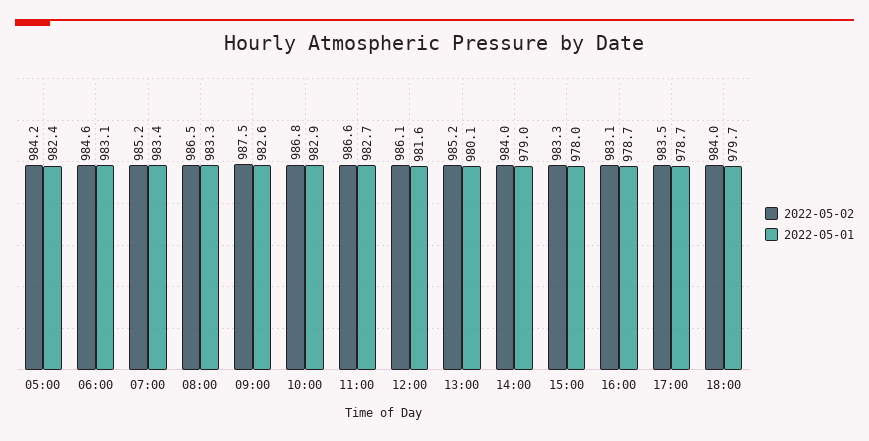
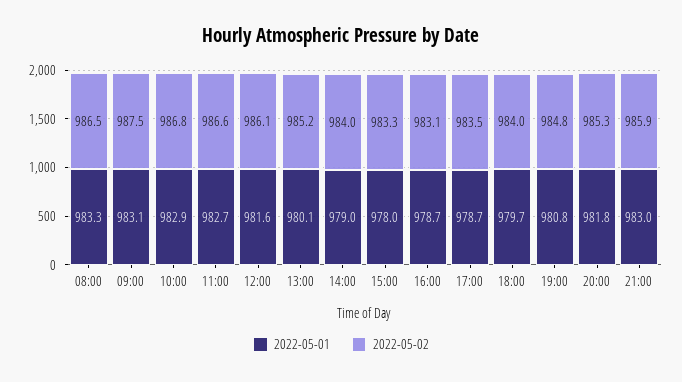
2022-05-02, 05:00: 984.2 -> none
2022-05-01, 05:00: 982.4 -> none
2022-05-02, 06:00: 984.6 -> none
2022-05-01, 06:00: 983.1 -> none
2022-05-02, 07:00: 985.2 -> none
2022-05-01, 07:00: 983.4 -> none
2022-05-01, 09:00: 982.6 -> 983.1
2022-05-01, 19:00: none -> 980.8
2022-05-02, 19:00: none -> 984.8
2022-05-01, 20:00: none -> 981.8
2022-05-02, 20:00: none -> 985.3
2022-05-01, 21:00: none -> 983
2022-05-02, 21:00: none -> 985.9

